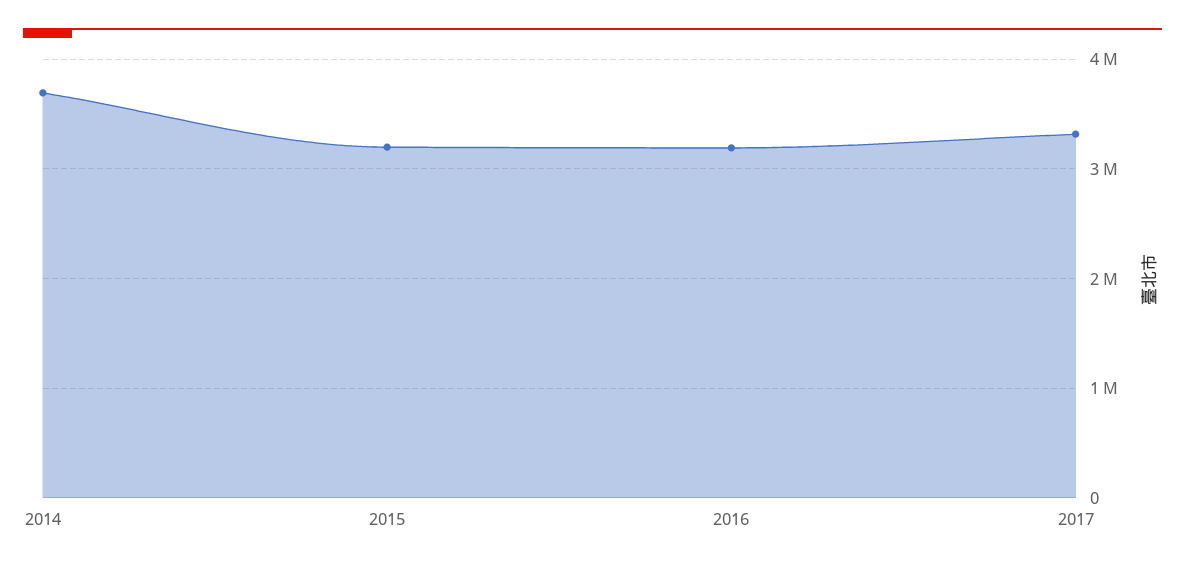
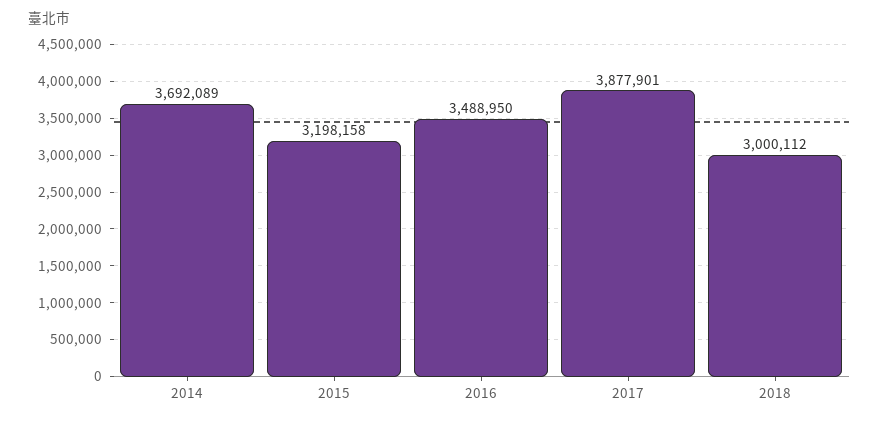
2016: 3200000 -> 3488950
2017: 3300000 -> 3877901
2018: none -> 3000112

